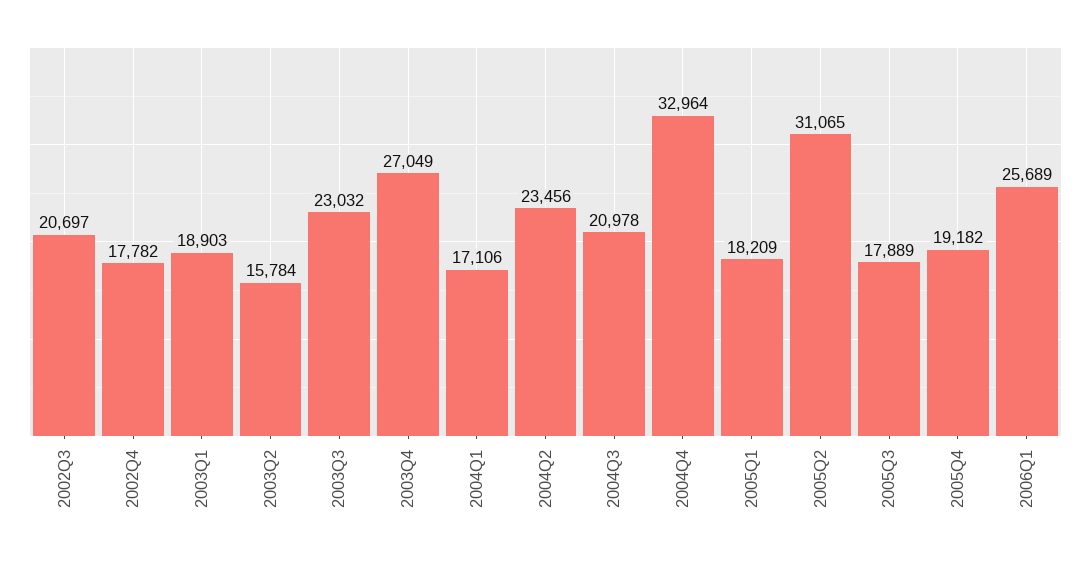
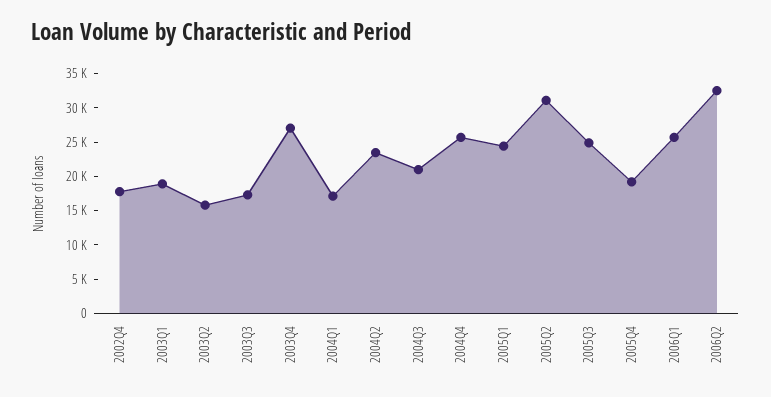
2002Q3: 20697 -> none
2003Q3: 23032 -> 17500
2004Q4: 32964 -> 25000
2005Q1: 18209 -> 25000
2005Q3: 17889 -> 25000
2006Q2: none -> 32500

